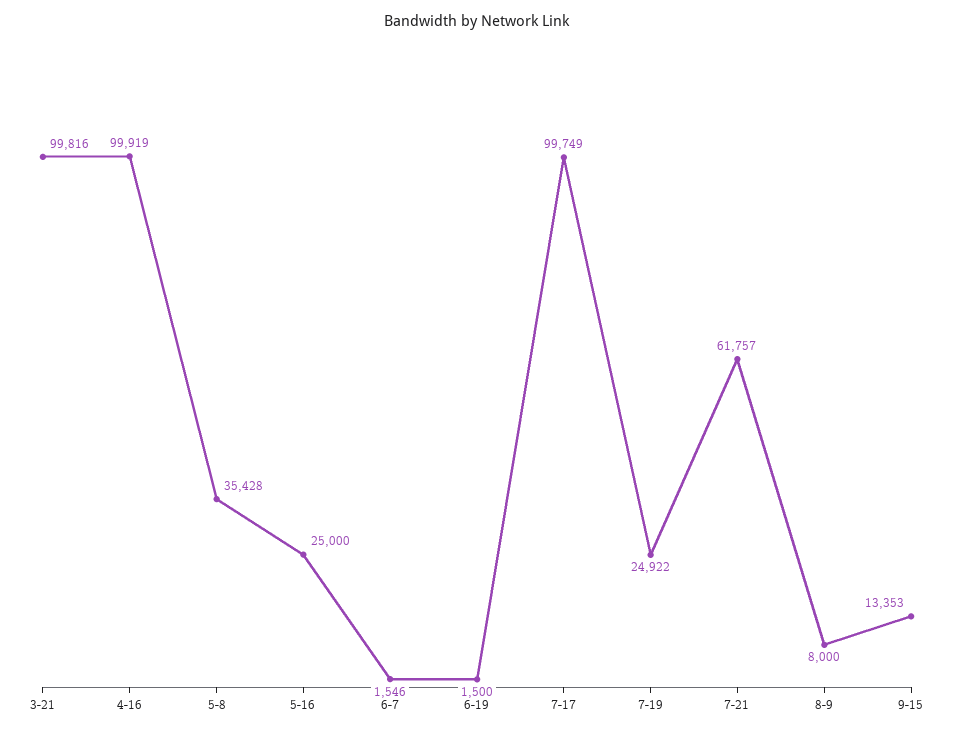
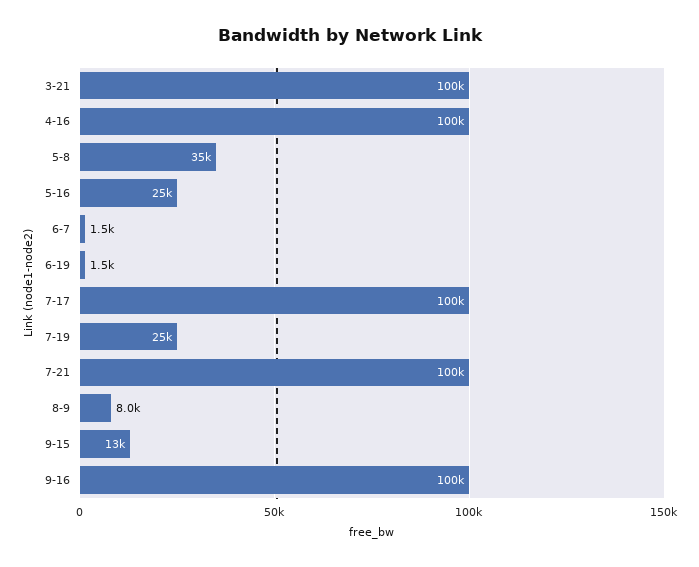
7-21: 61757 -> 100000
9-16: none -> 100000

